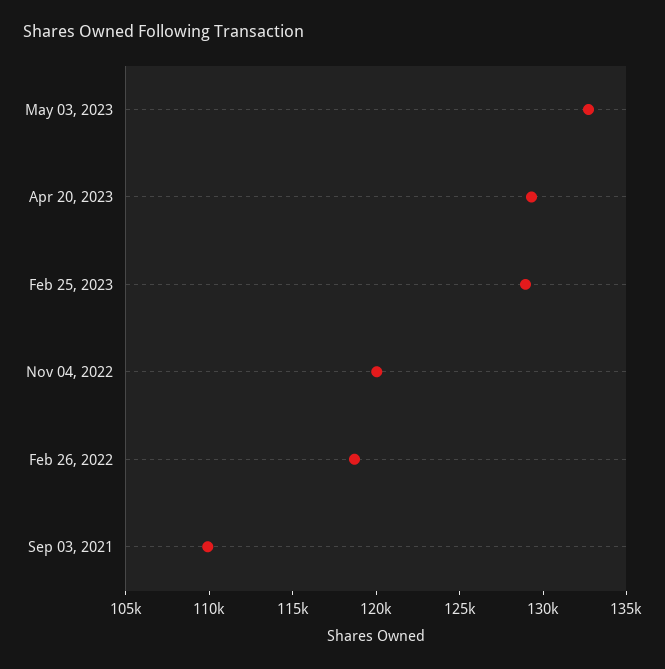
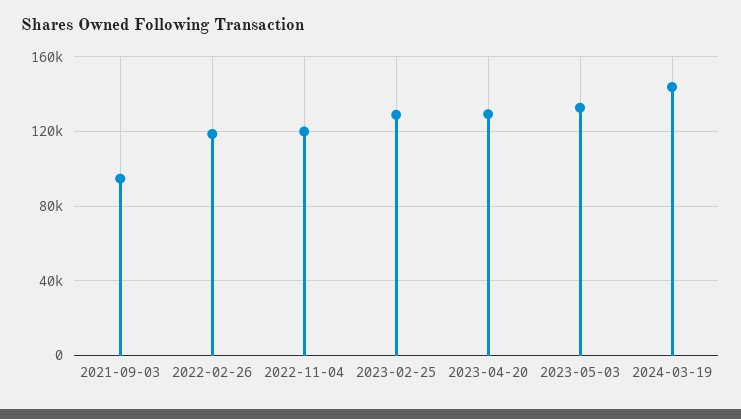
Sep 03, 2021: 110000 -> 95000
2024-03-19: none -> 145000

